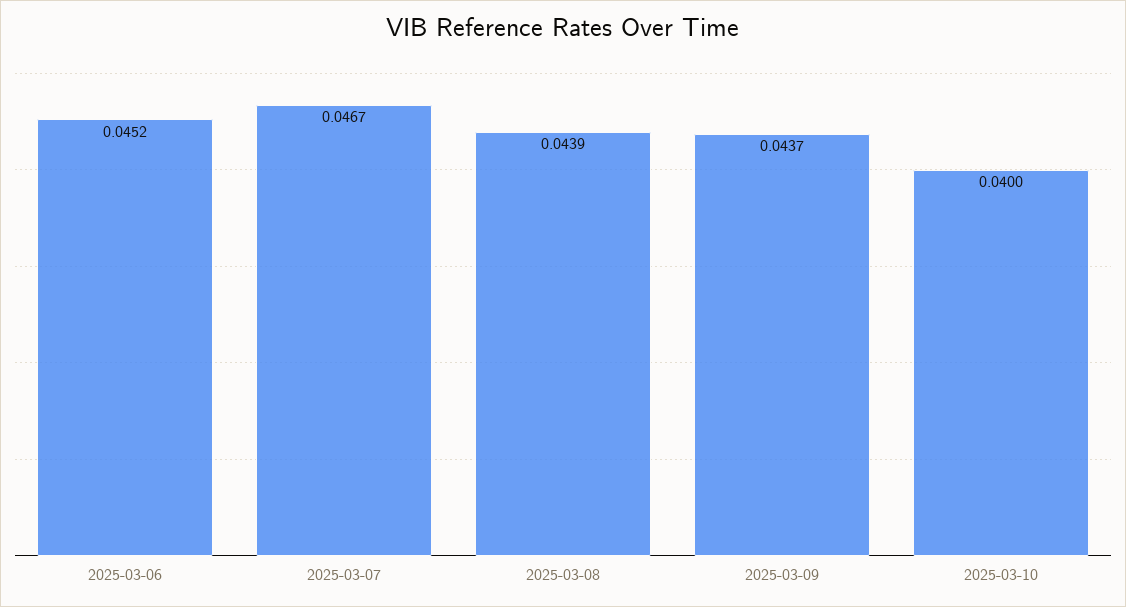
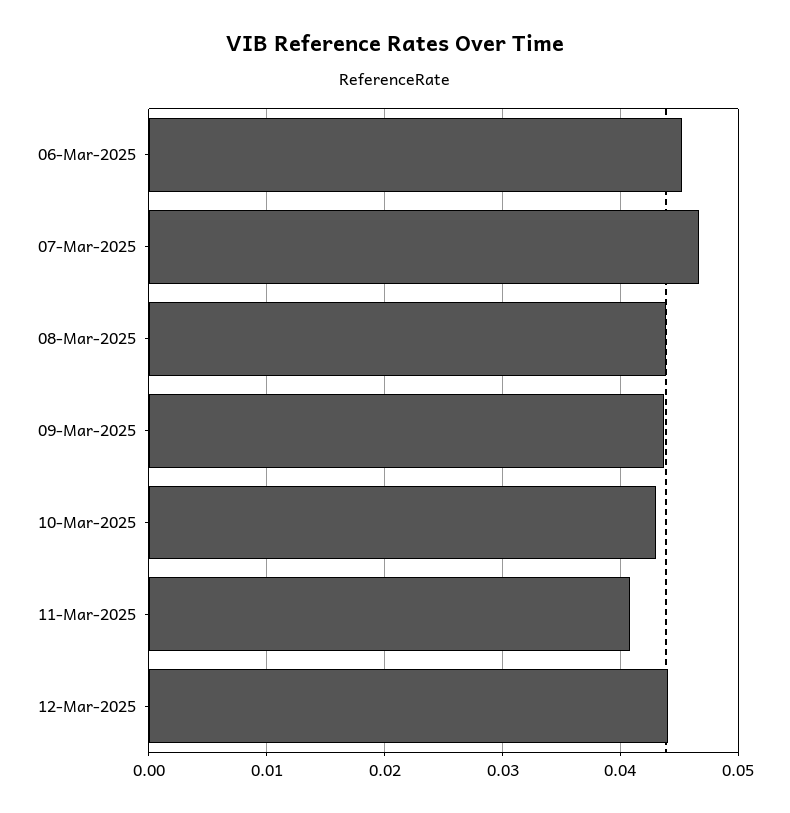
2025-03-10: 0.04 -> 0.043
11-Mar-2025: none -> 0.041
12-Mar-2025: none -> 0.044

